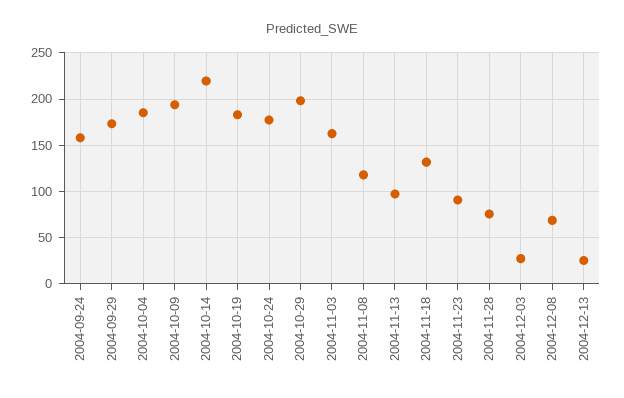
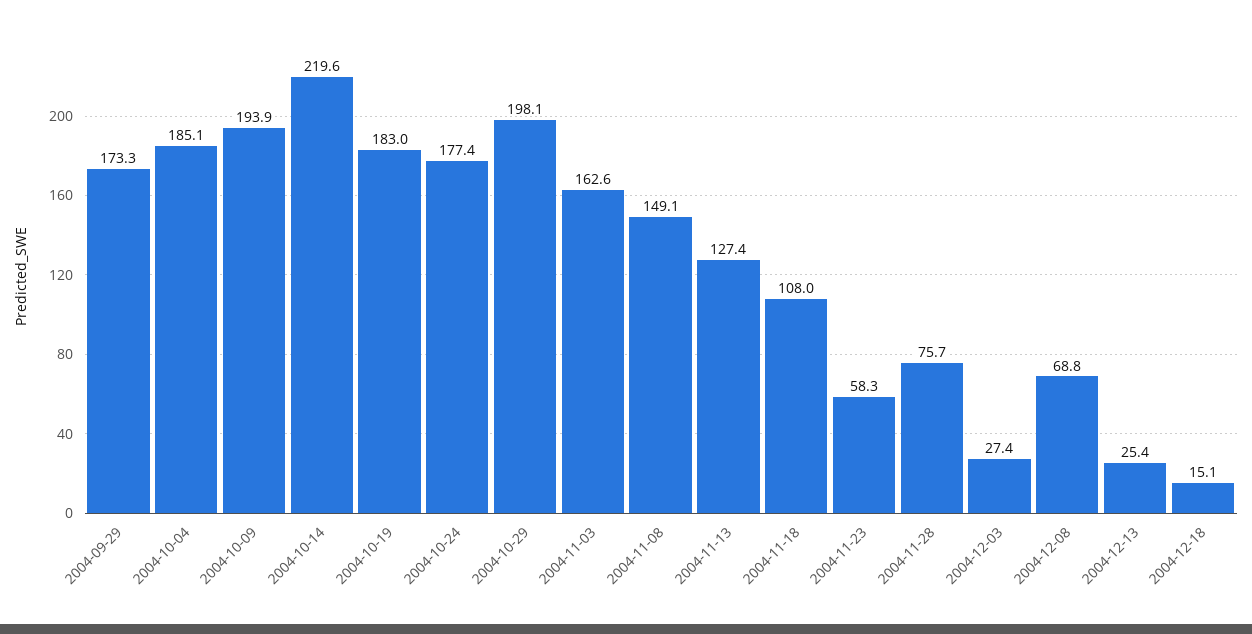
2004-09-24: 160 -> none
2004-11-08: 120 -> 149.1
2004-11-13: 100 -> 127.4
2004-11-18: 130 -> 108
2004-11-23: 90 -> 58.3
2004-12-18: none -> 15.1

